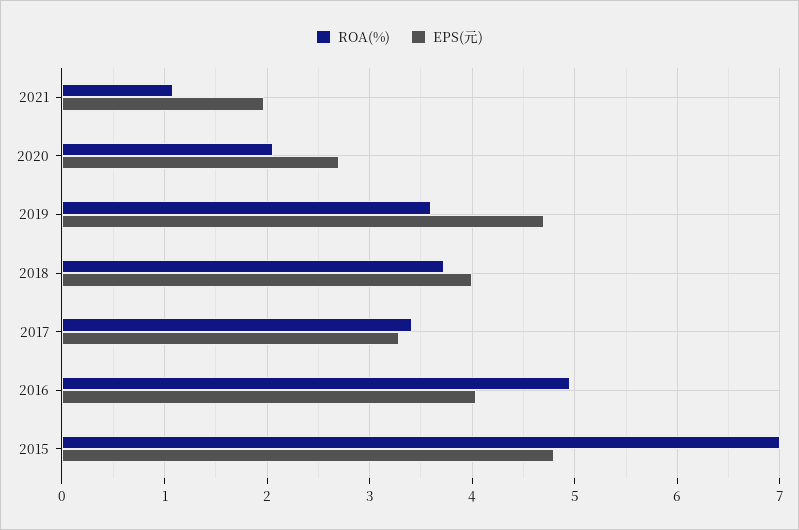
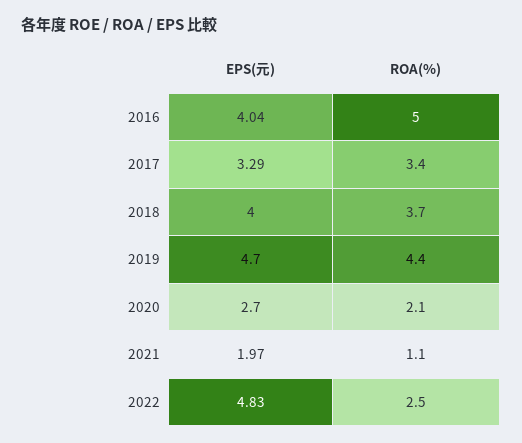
ROA(%), 2019: 3.6 -> 4.4
ROA(%), 2015: 7 -> none
EPS(元), 2015: 4.8 -> none
EPS(元), 2022: none -> 4.83
ROA(%), 2022: none -> 2.5

